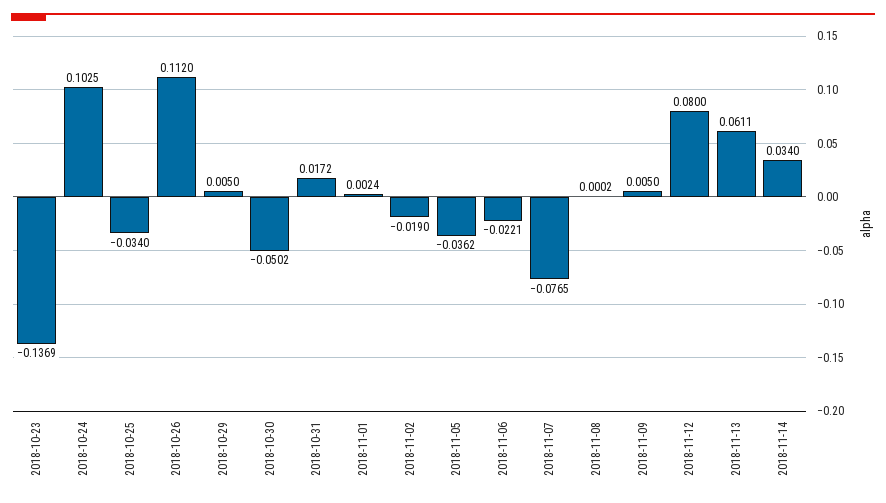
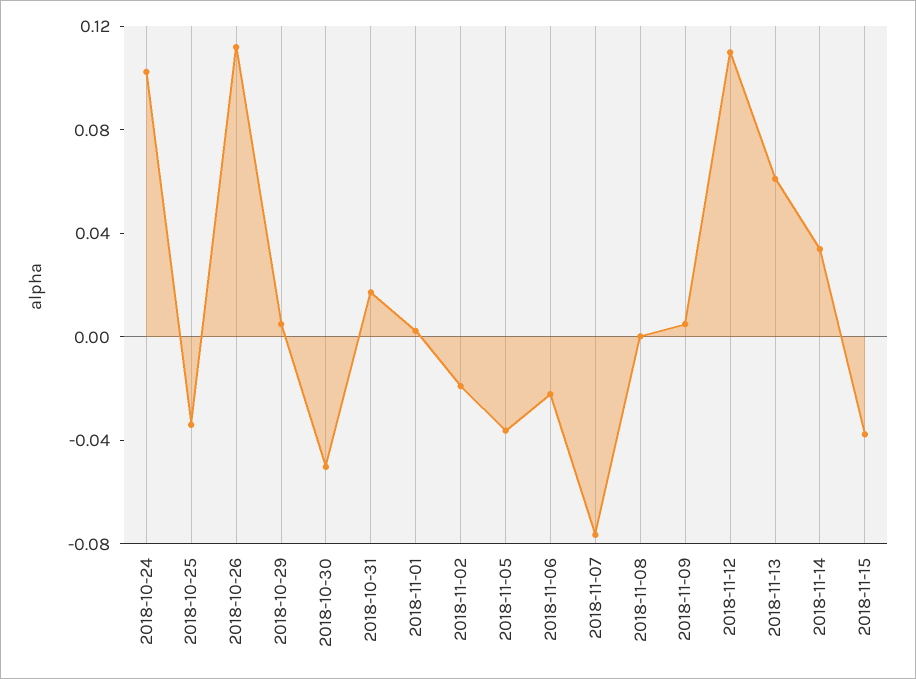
2018-10-23: -0.1369 -> none
2018-11-12: 0.08 -> 0.11
2018-11-15: none -> -0.04

